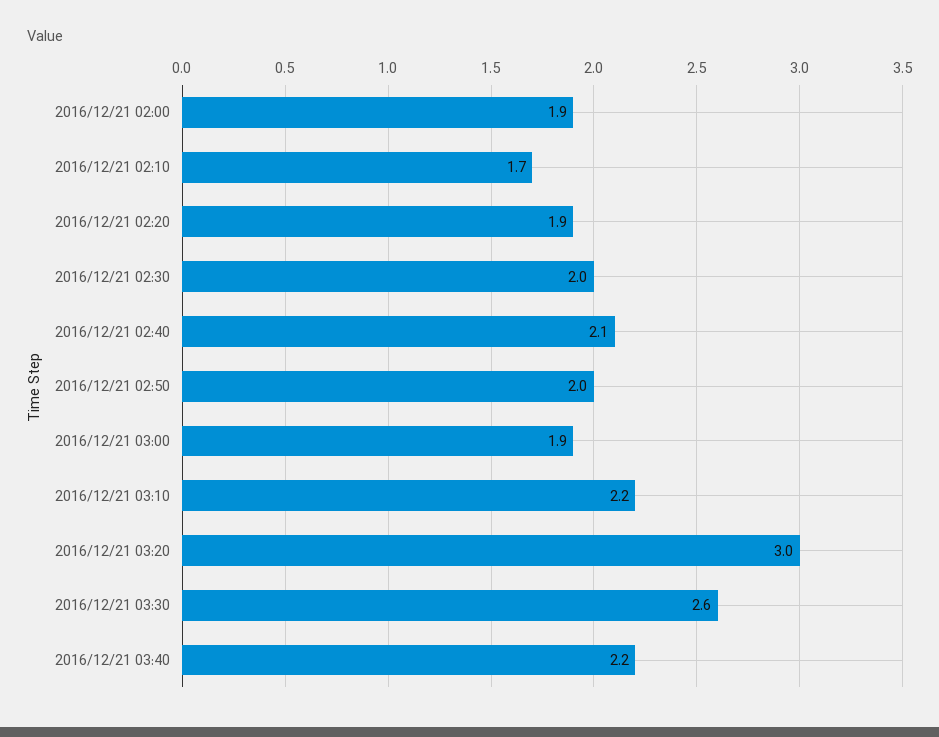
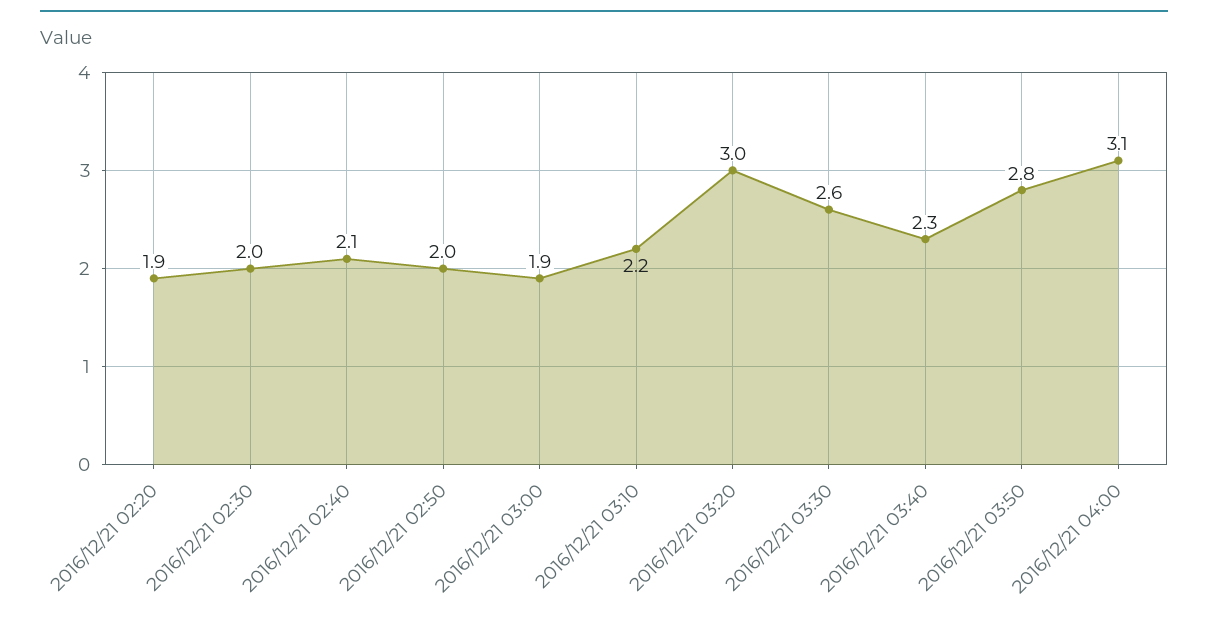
2016/12/21 02:00: 1.9 -> none
2016/12/21 02:10: 1.7 -> none
2016/12/21 03:40: 2.2 -> 2.3
2016/12/21 03:50: none -> 2.8
2016/12/21 04:00: none -> 3.1

